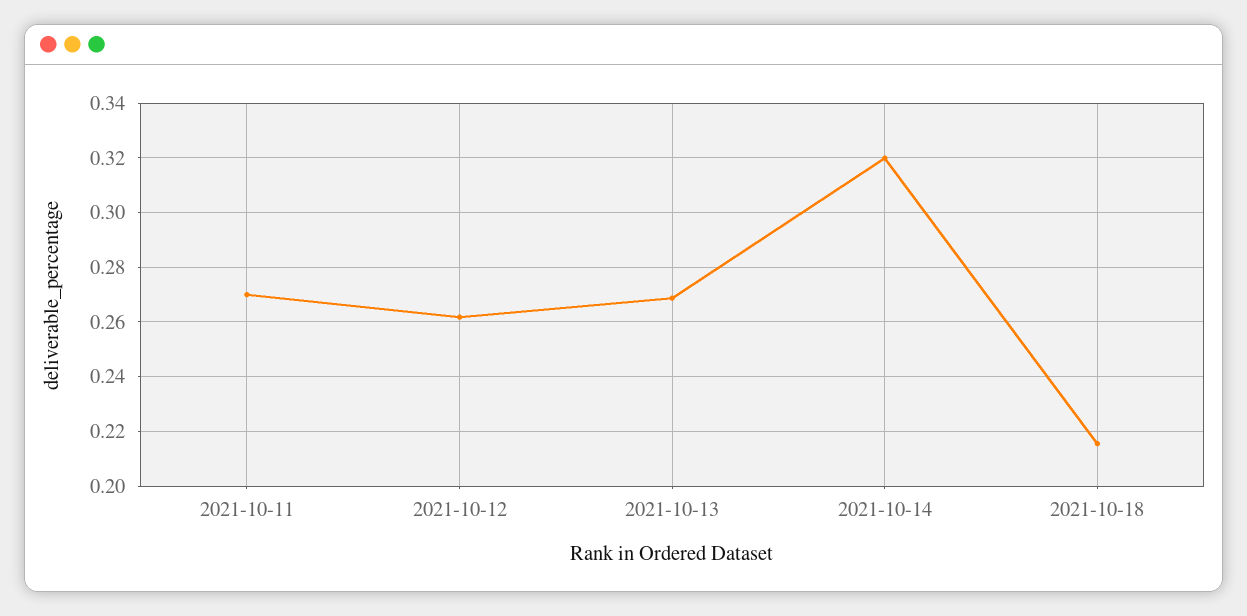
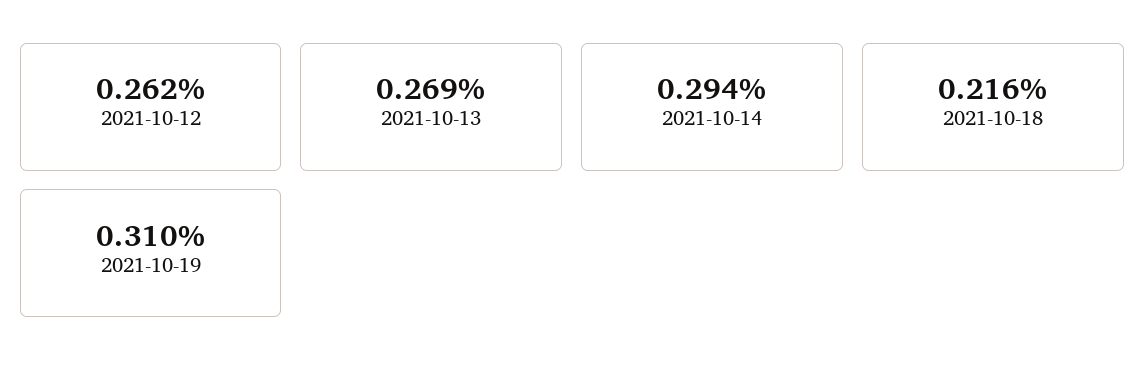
2021-10-11: 0.27 -> none
2021-10-14: 0.32 -> 0.294
2021-10-19: none -> 0.31

